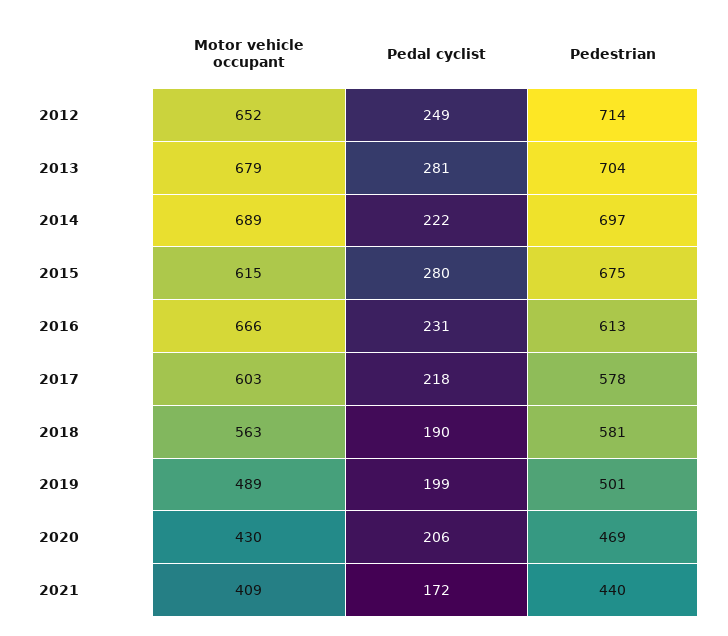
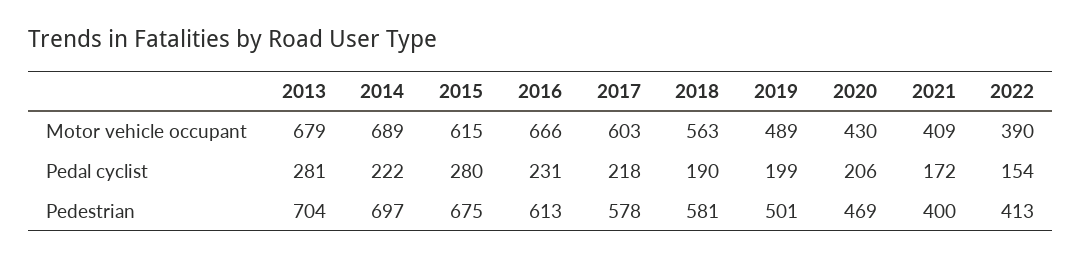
Motor vehicle occupant, 2012: 652 -> none
Pedal cyclist, 2012: 249 -> none
Pedestrian, 2012: 714 -> none
Pedestrian, 2021: 440 -> 400
Motor vehicle occupant, 2022: none -> 390
Pedal cyclist, 2022: none -> 154
Pedestrian, 2022: none -> 413

